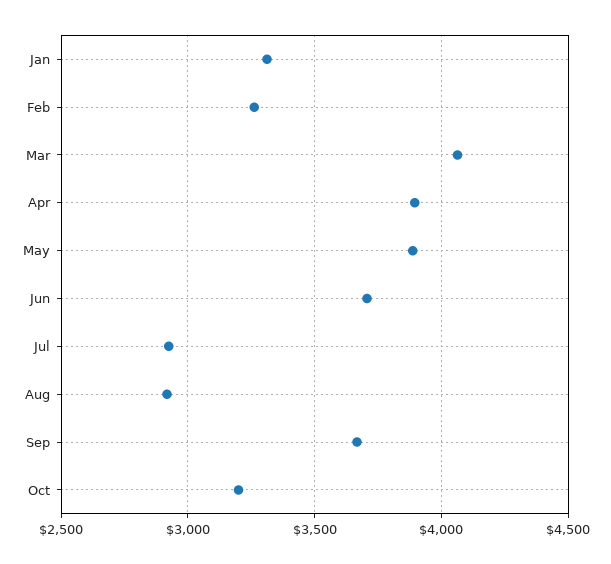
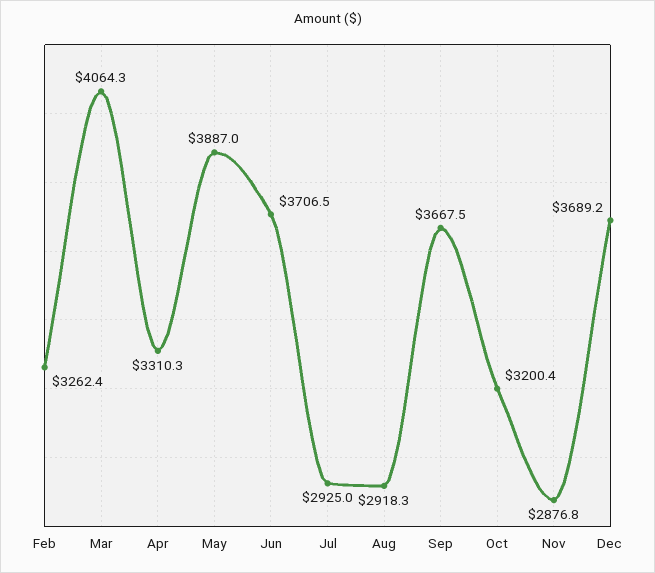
Jan: 3300 -> none
Apr: 3900 -> 3310.3
Nov: none -> 2876.8
Dec: none -> 3689.2

